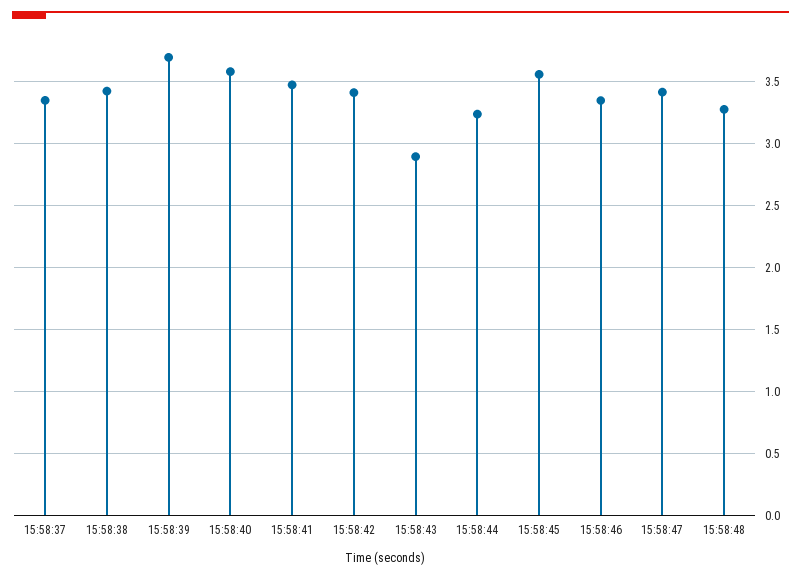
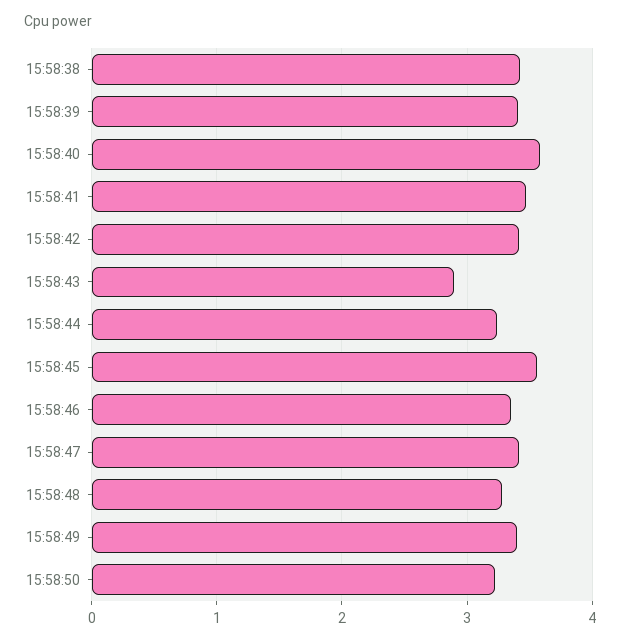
15:58:37: 3.35 -> none
15:58:39: 3.7 -> 3.4
15:58:49: none -> 3.4
15:58:50: none -> 3.2

